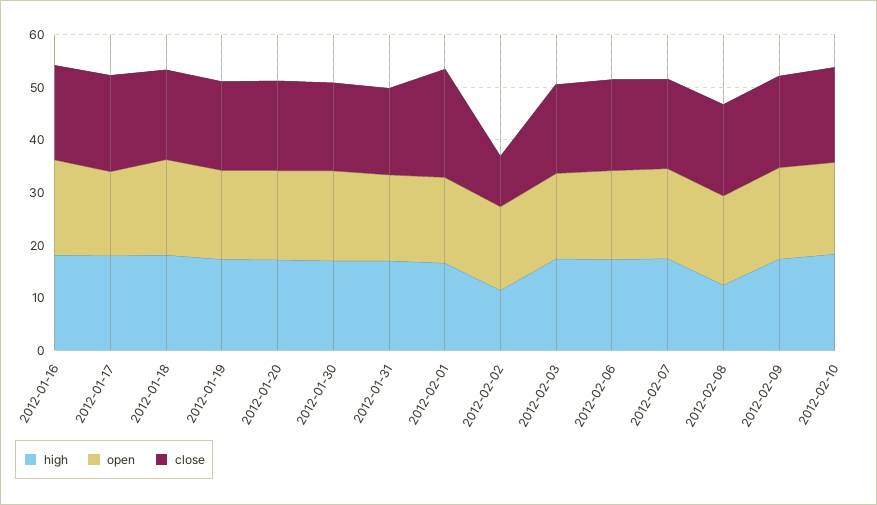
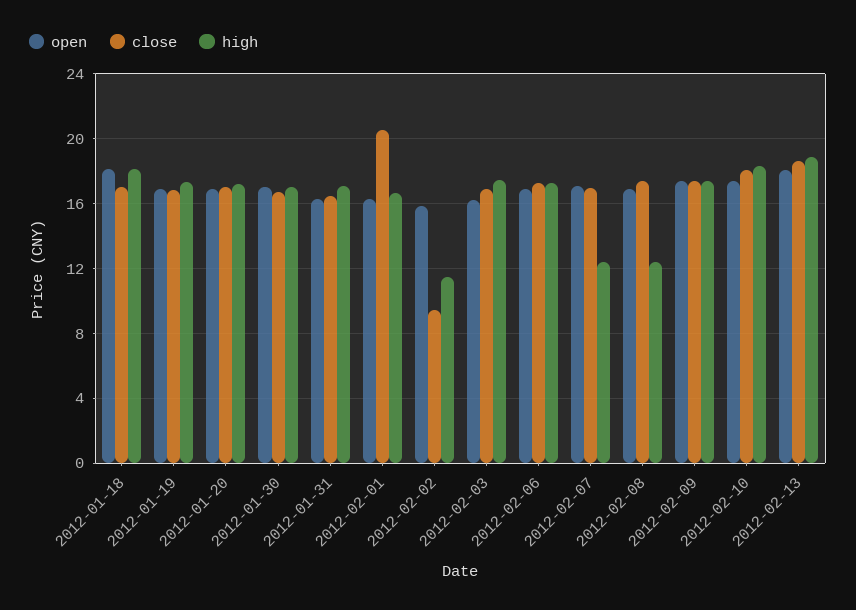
high, 2012-01-16: 18 -> none
open, 2012-01-16: 18 -> none
close, 2012-01-16: 18 -> none
high, 2012-01-17: 18 -> none
open, 2012-01-17: 16 -> none
close, 2012-01-17: 18 -> none
high, 2012-02-07: 18 -> 12.5
open, 2012-02-13: none -> 18
close, 2012-02-13: none -> 18.5
high, 2012-02-13: none -> 19

